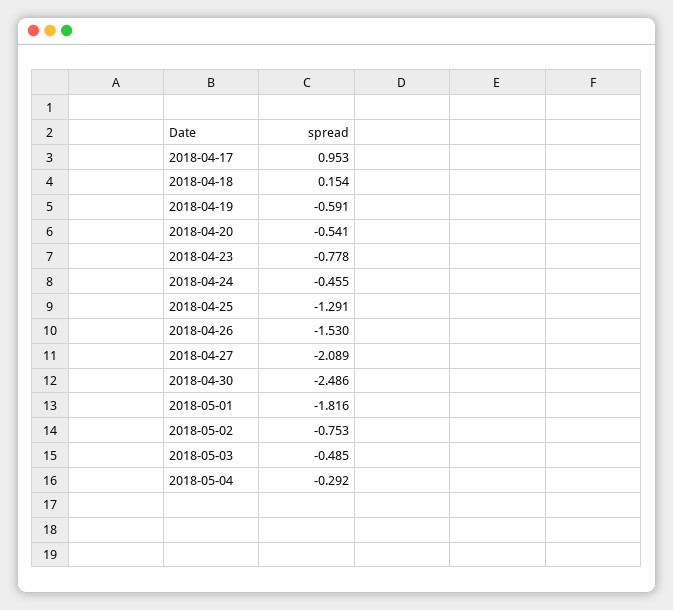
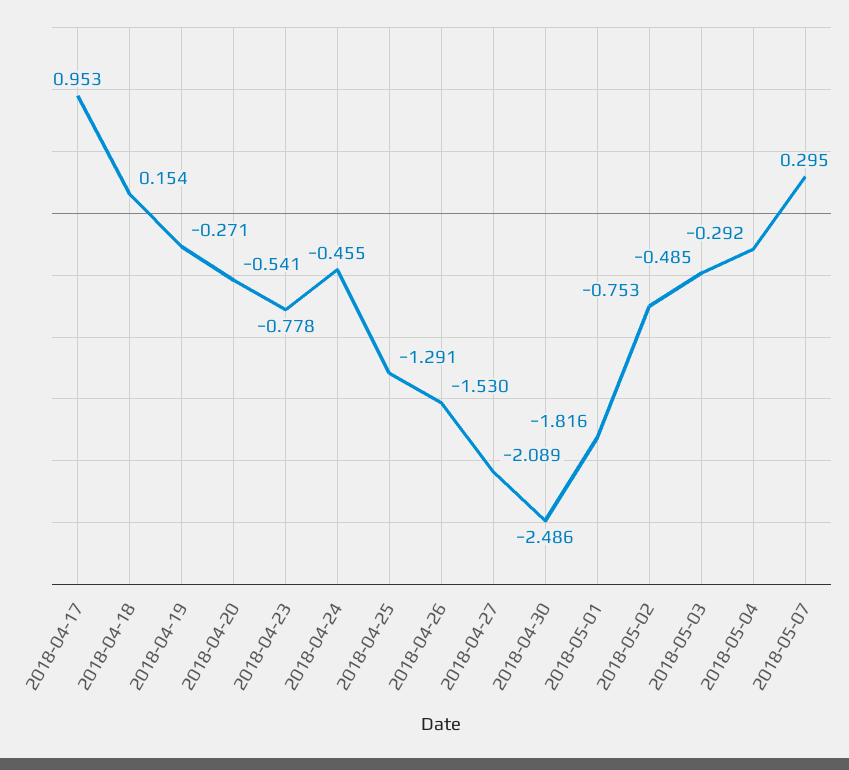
2018-04-19: -0.591 -> -0.271
2018-05-07: none -> 0.295

